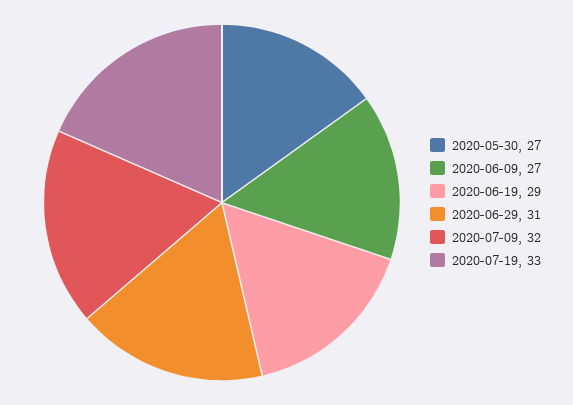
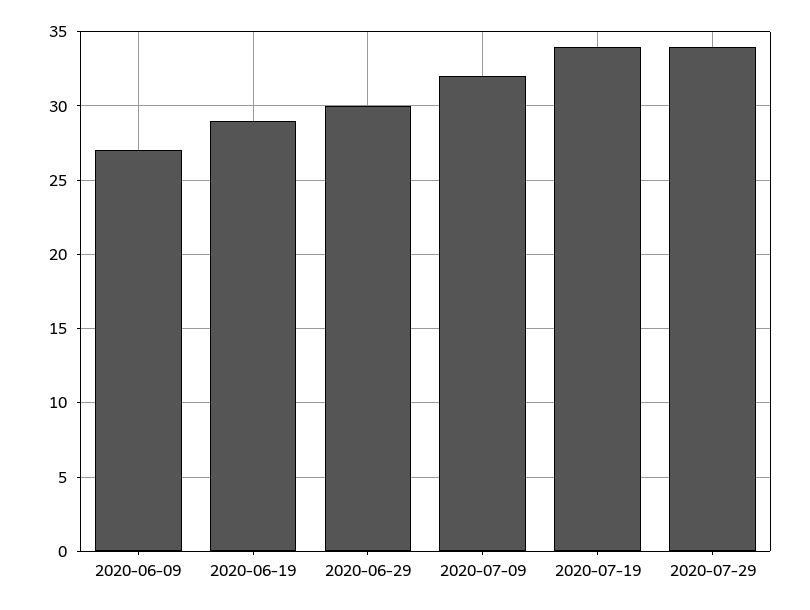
2020-05-30: 27 -> none
2020-06-29: 31 -> 30
2020-07-19: 33 -> 34
2020-07-29: none -> 34

